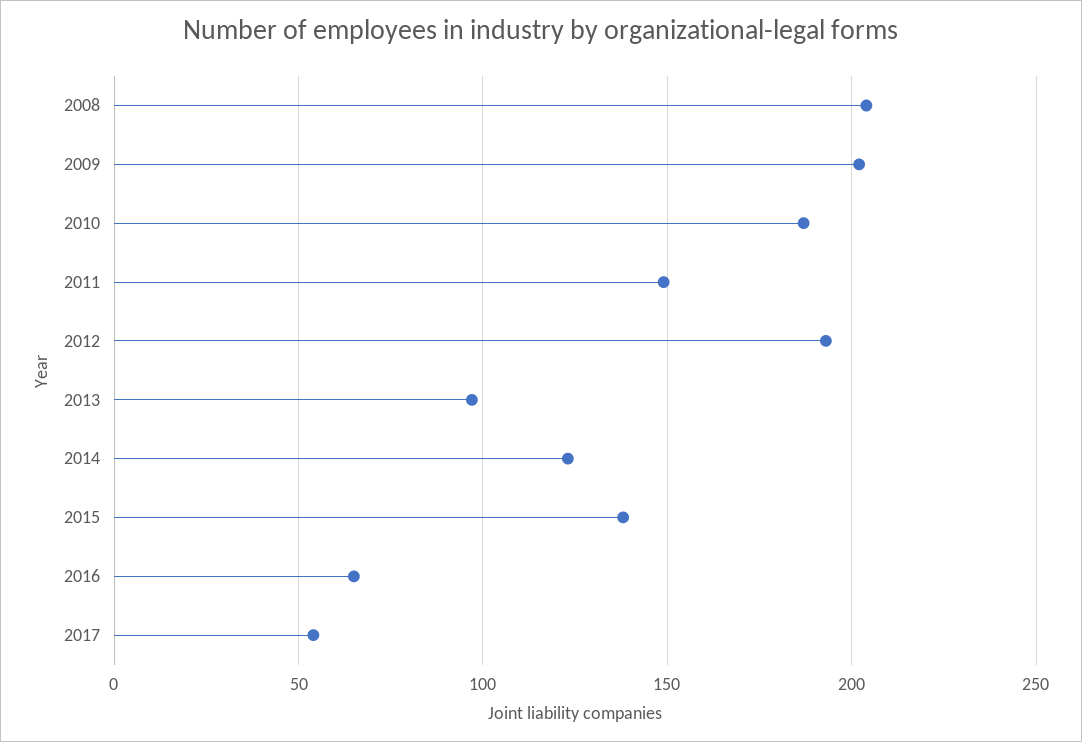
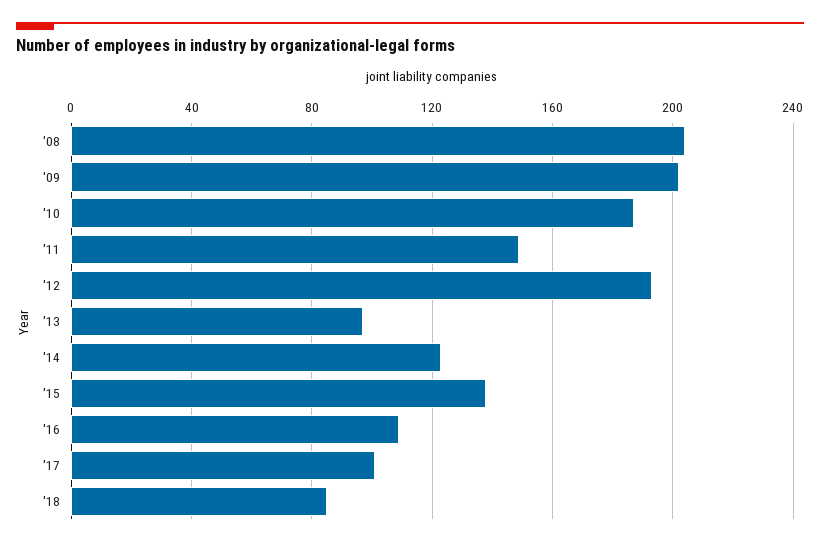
2016: 65 -> 110
2017: 55 -> 100
'18: none -> 85

